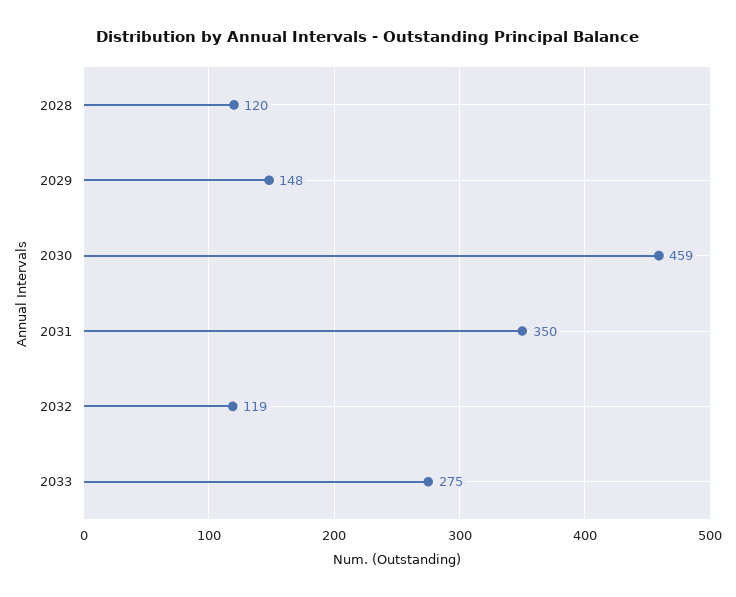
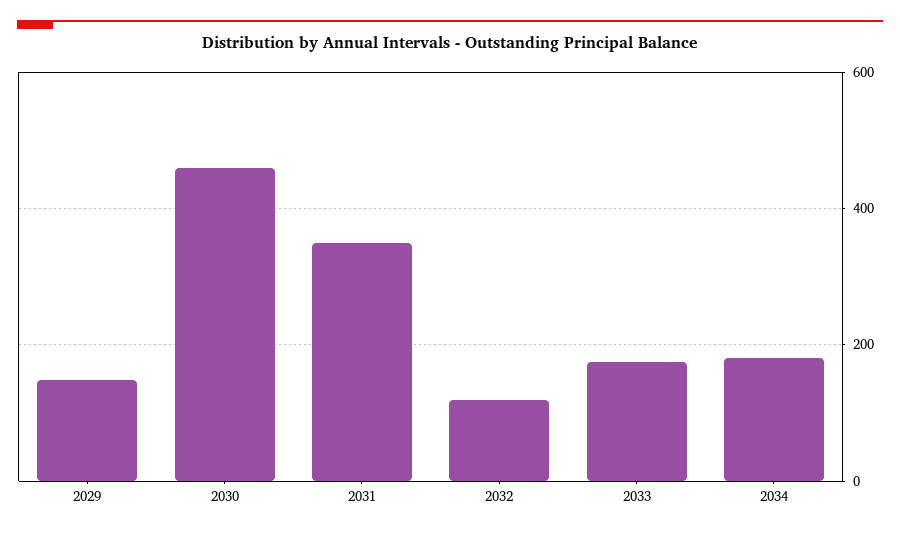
2028: 120 -> none
2033: 275 -> 180
2034: none -> 180

